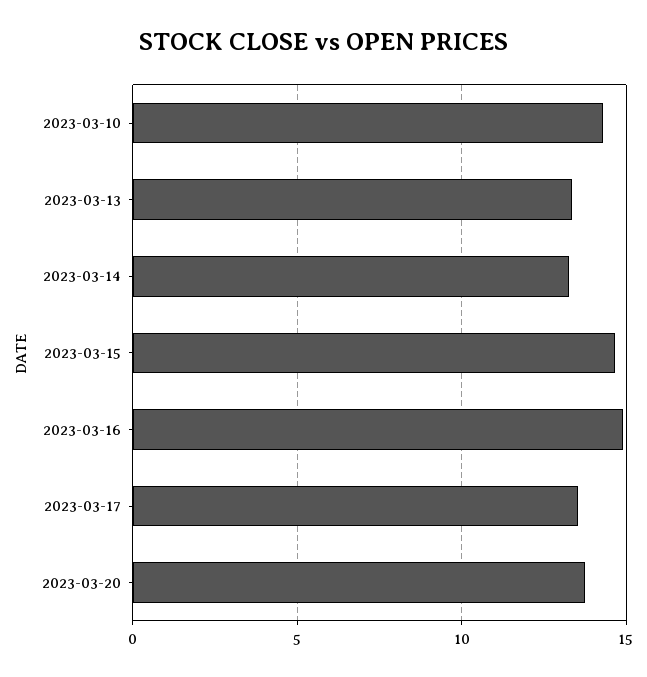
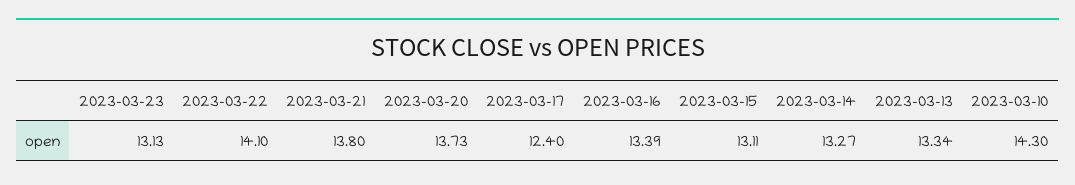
2023-03-15: 14.5 -> 13.11
2023-03-16: 15 -> 13.39
2023-03-17: 13.5 -> 12.4
2023-03-23: none -> 13.13
2023-03-22: none -> 14.1
2023-03-21: none -> 13.8

